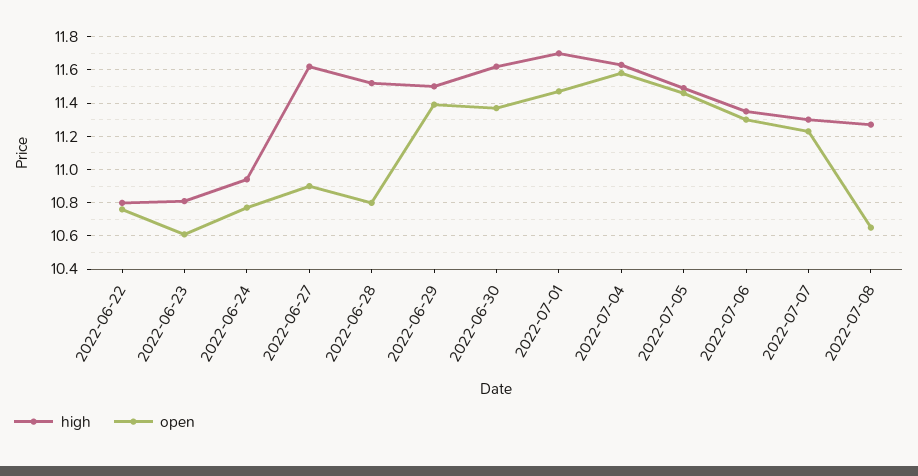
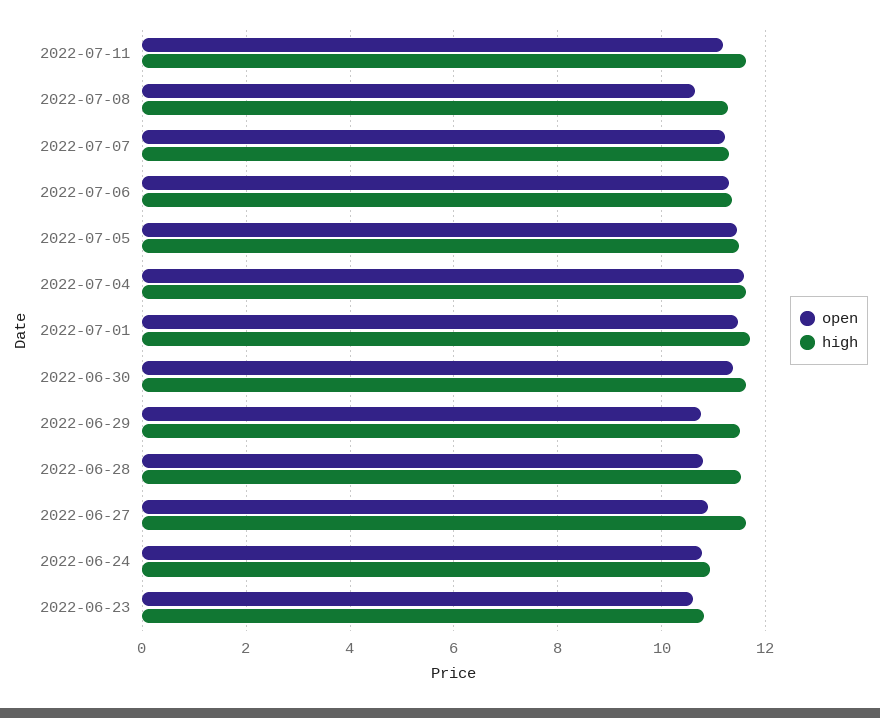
high, 2022-06-22: 10.8 -> none
open, 2022-06-22: 10.75 -> none
open, 2022-06-29: 11.4 -> 10.8
open, 2022-07-11: none -> 11.2
high, 2022-07-11: none -> 11.6

